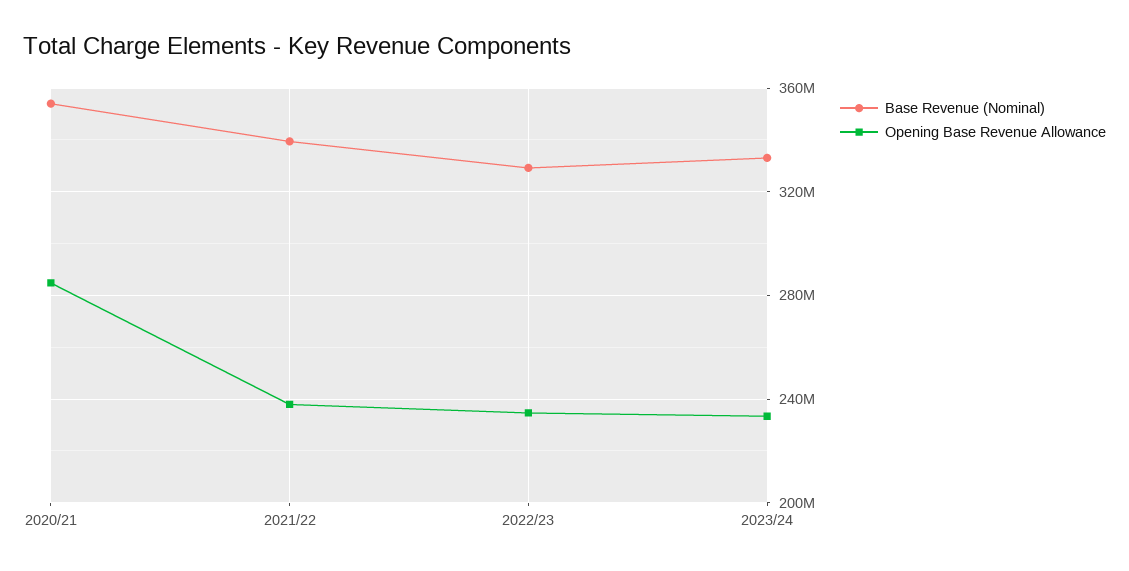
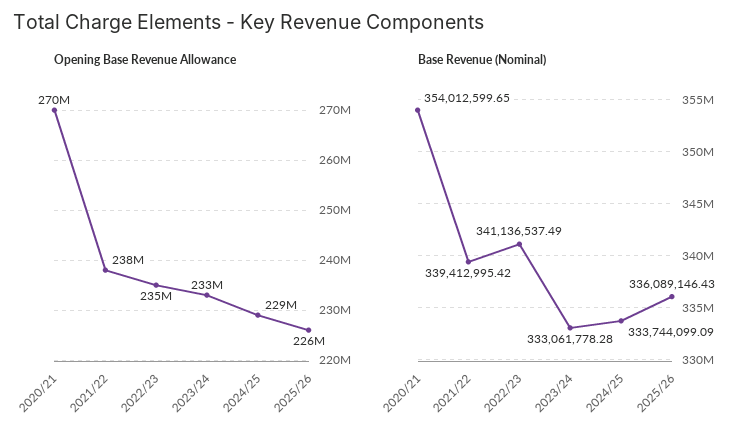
Opening Base Revenue Allowance, 2020/21: 285000000 -> 270000000
Base Revenue (Nominal), 2022/23: 330000000 -> 341136537.49
Opening Base Revenue Allowance, 2024/25: none -> 229000000
Opening Base Revenue Allowance, 2025/26: none -> 226000000
Base Revenue (Nominal), 2024/25: none -> 333744099.09
Base Revenue (Nominal), 2025/26: none -> 336089146.43

